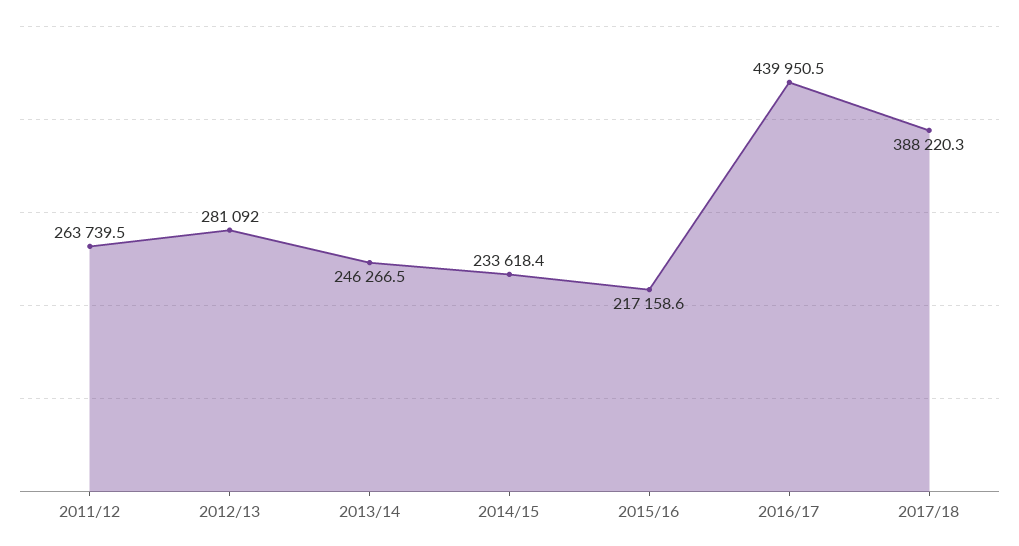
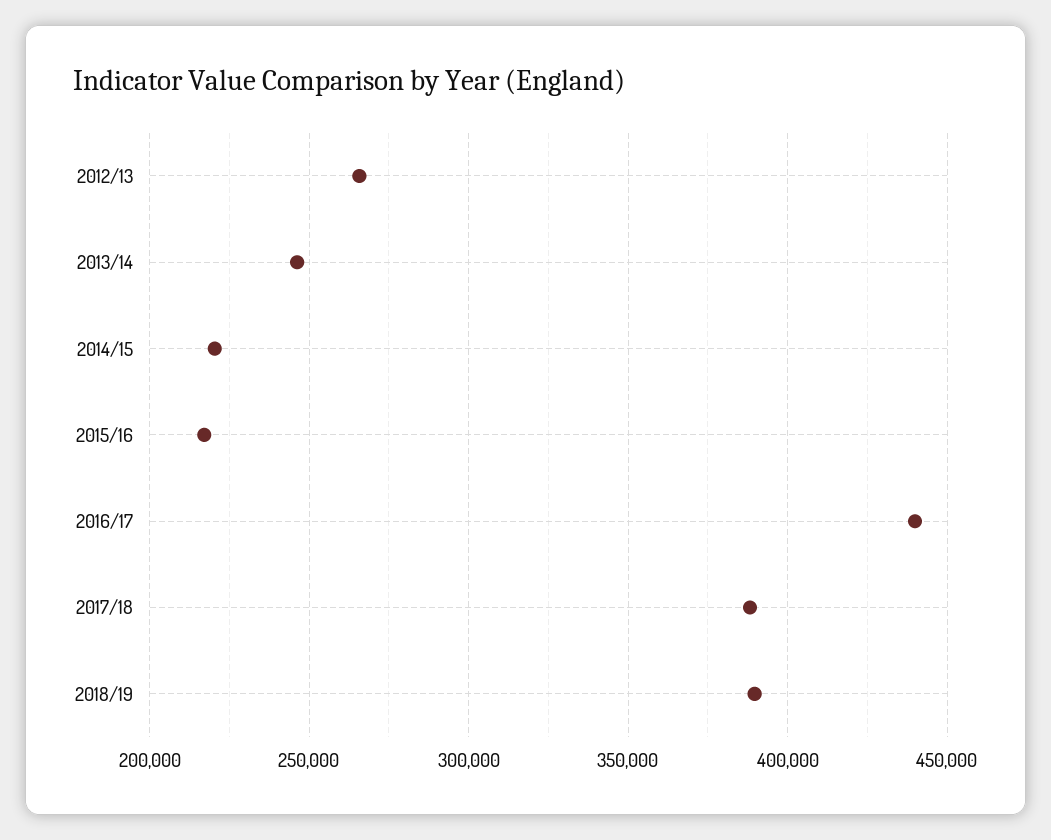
2011/12: 263739.5 -> none
2012/13: 281092 -> 265000
2014/15: 233618.4 -> 220000
2018/19: none -> 390000

